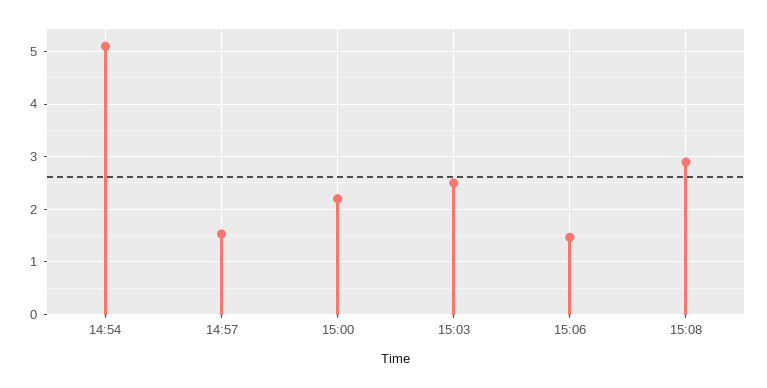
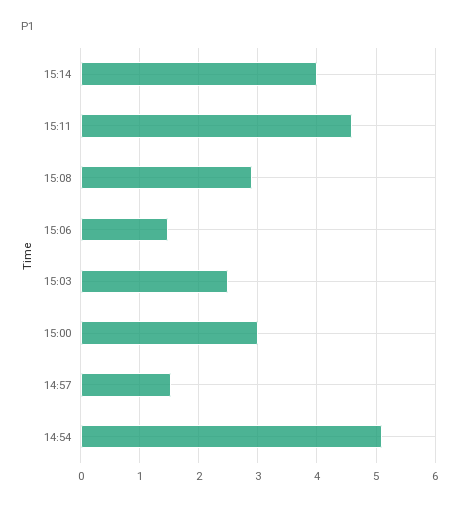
15:00: 2.2 -> 3
15:14: none -> 4
15:11: none -> 4.6

